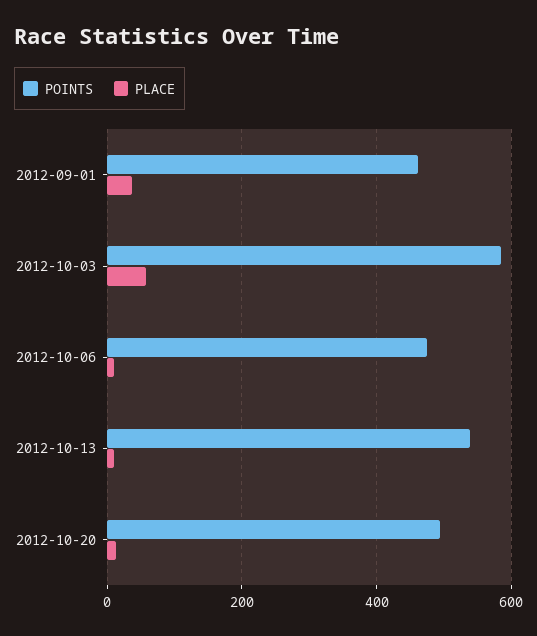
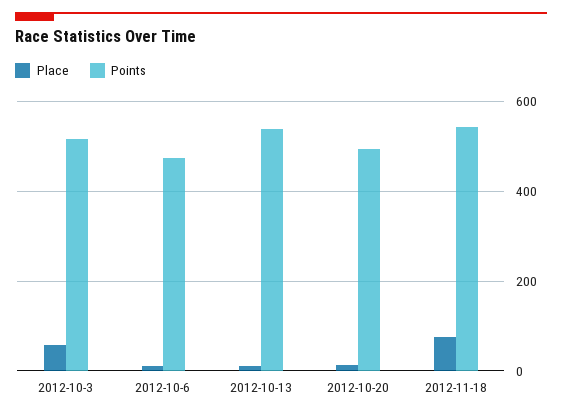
POINTS, 2012-09-01: 460 -> none
PLACE, 2012-09-01: 40 -> none
POINTS, 2012-10-03: 580 -> 520
PLACE, 2012-11-18: none -> 80
POINTS, 2012-11-18: none -> 540

